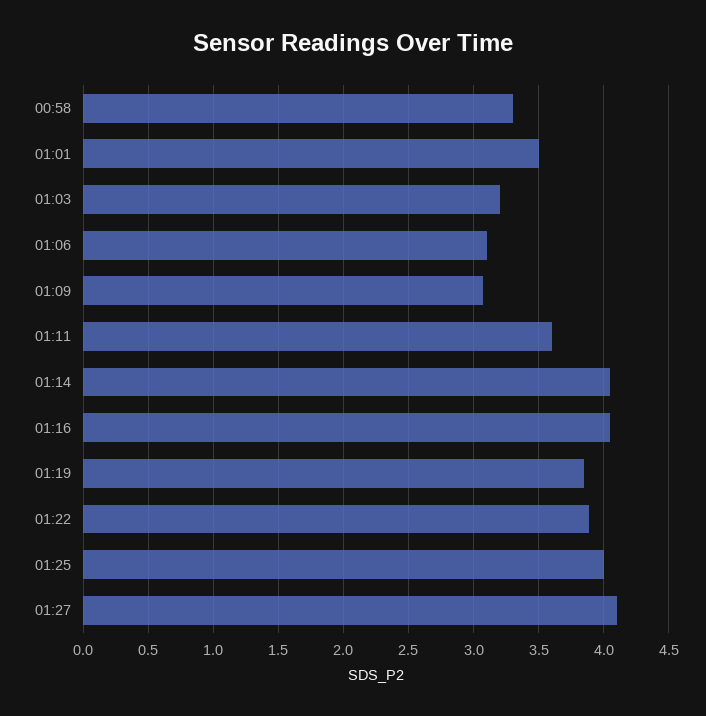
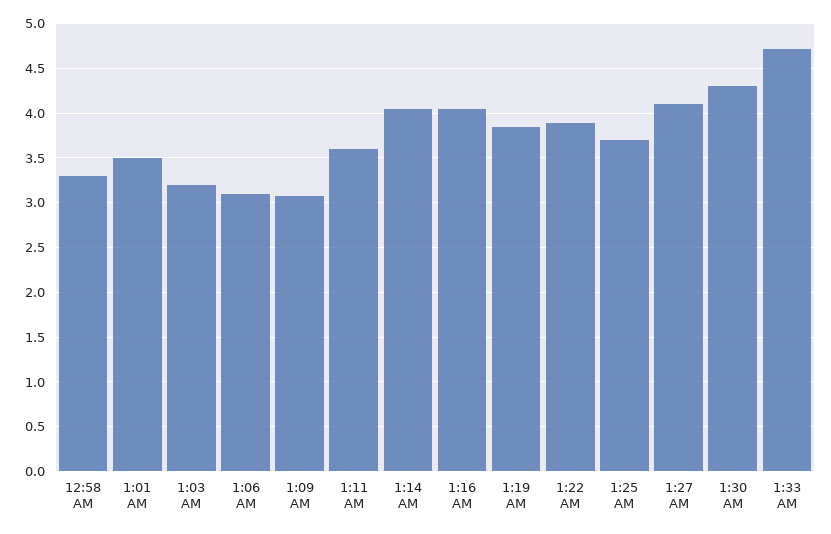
01:25: 4 -> 3.7
1:30 AM: none -> 4.3
1:33 AM: none -> 4.7

